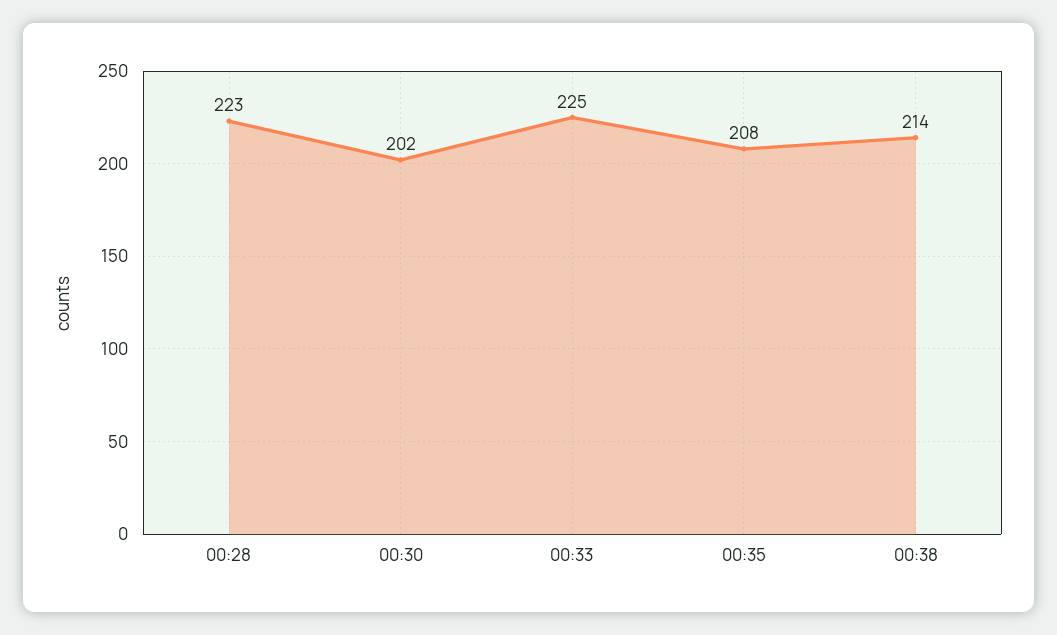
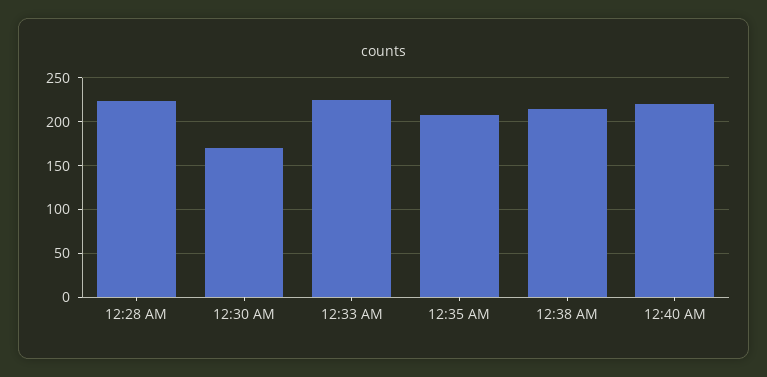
00:30: 202 -> 170
12:40 AM: none -> 220

